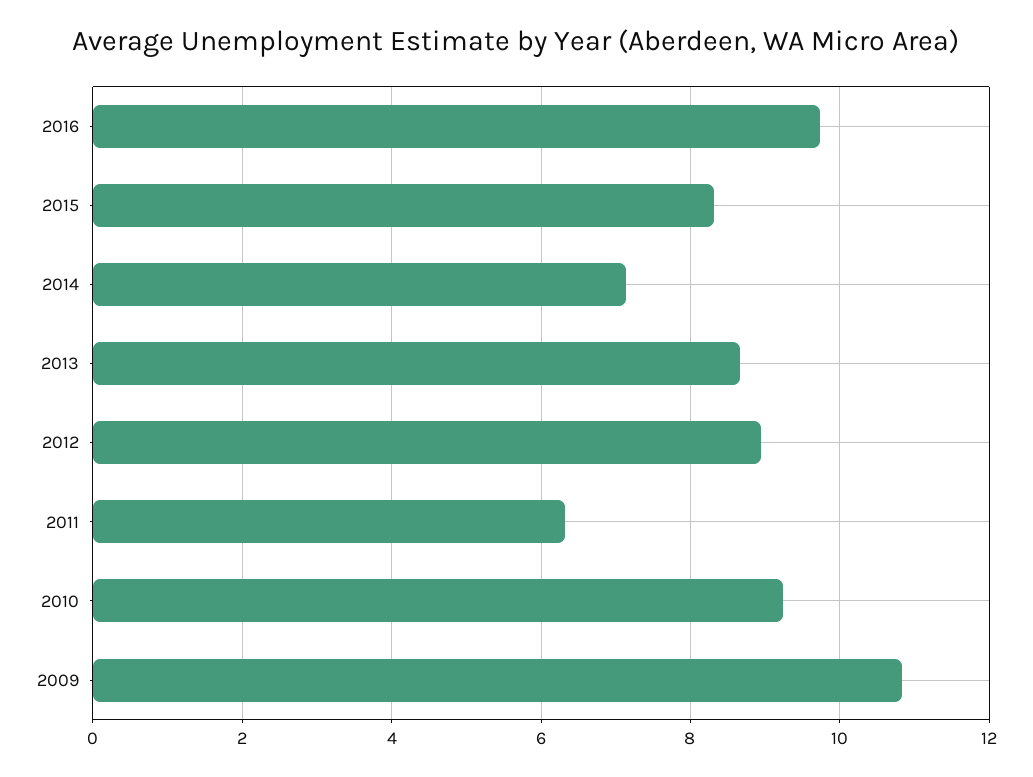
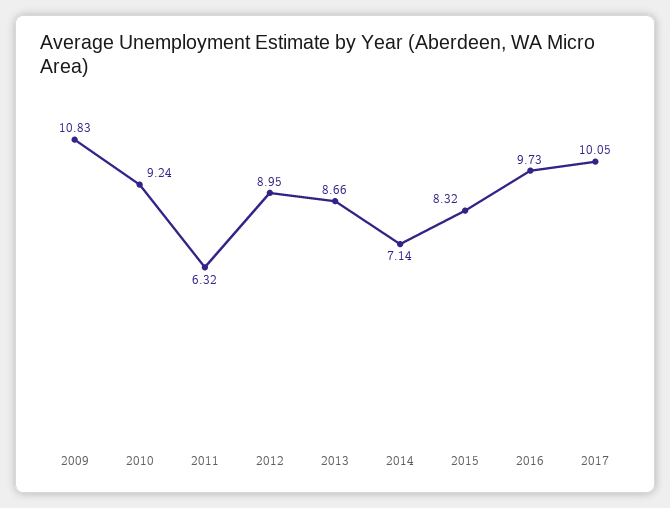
2017: none -> 10.05

